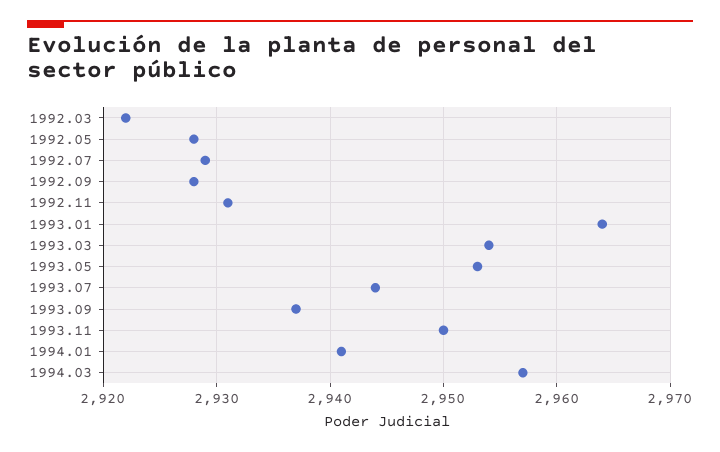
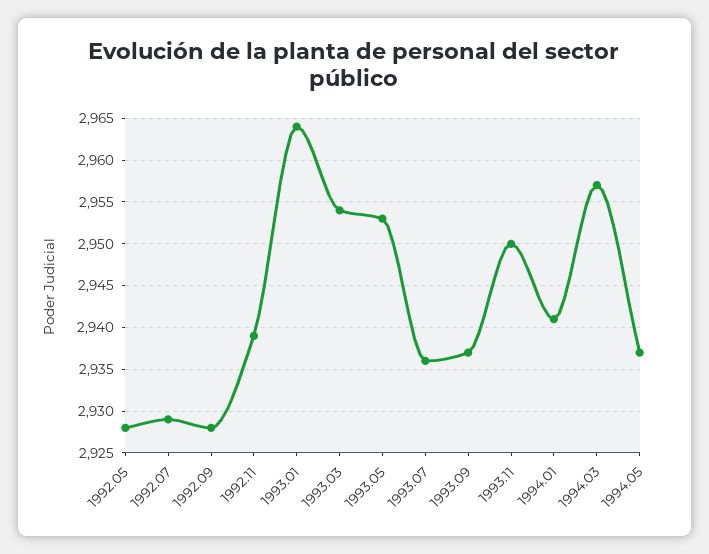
1992.03: 2922 -> none
1992.11: 2931 -> 2939
1993.07: 2944 -> 2936
1994.05: none -> 2937

